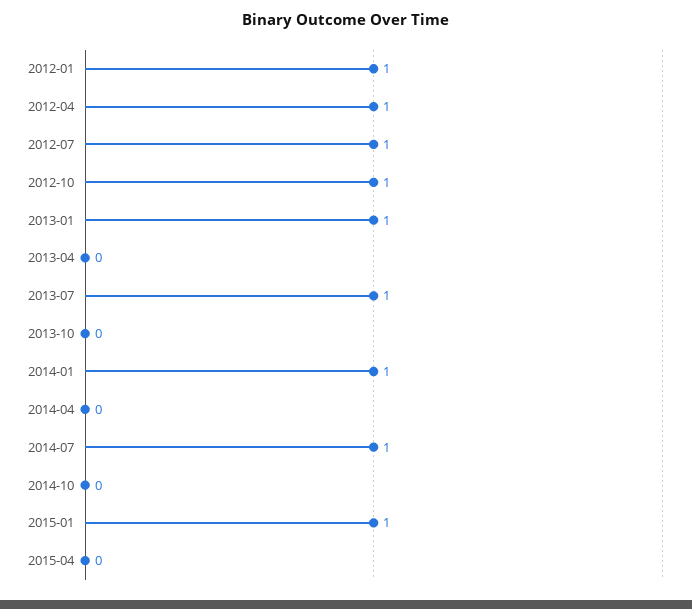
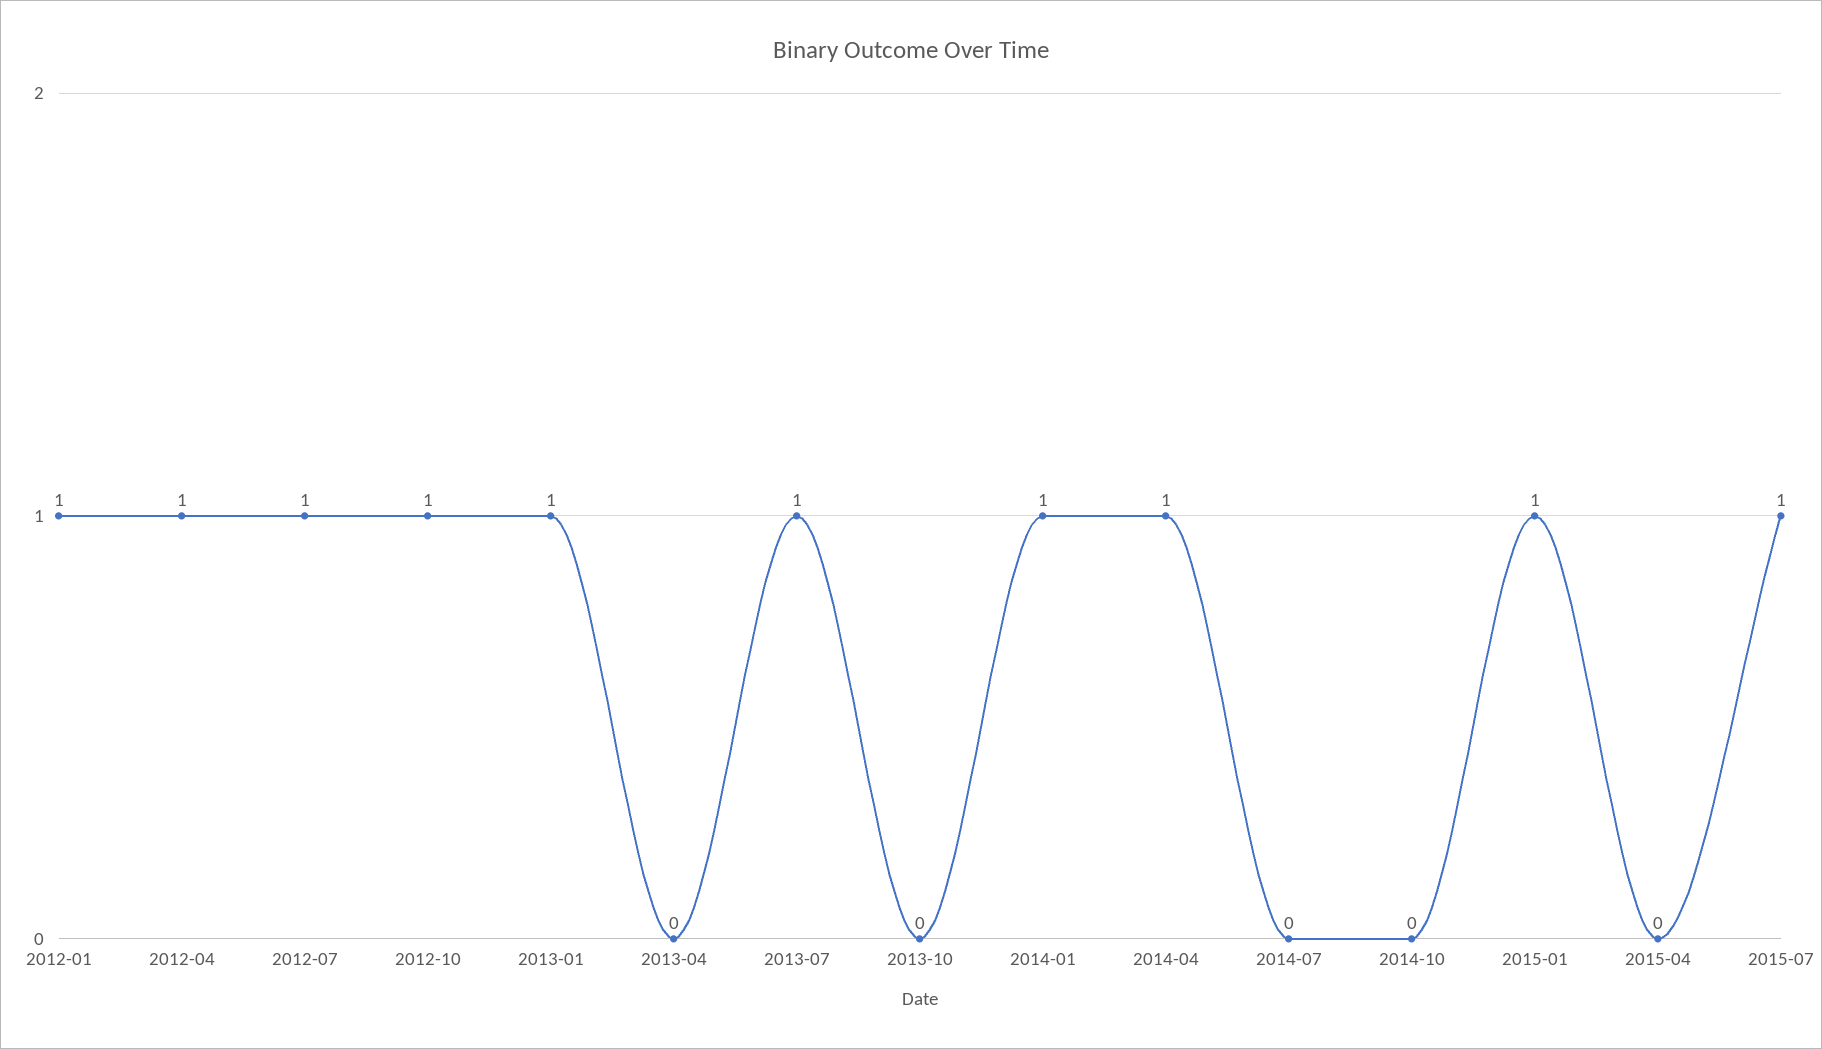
2014-04: 0 -> 1
2014-07: 1 -> 0
2015-07: none -> 1

